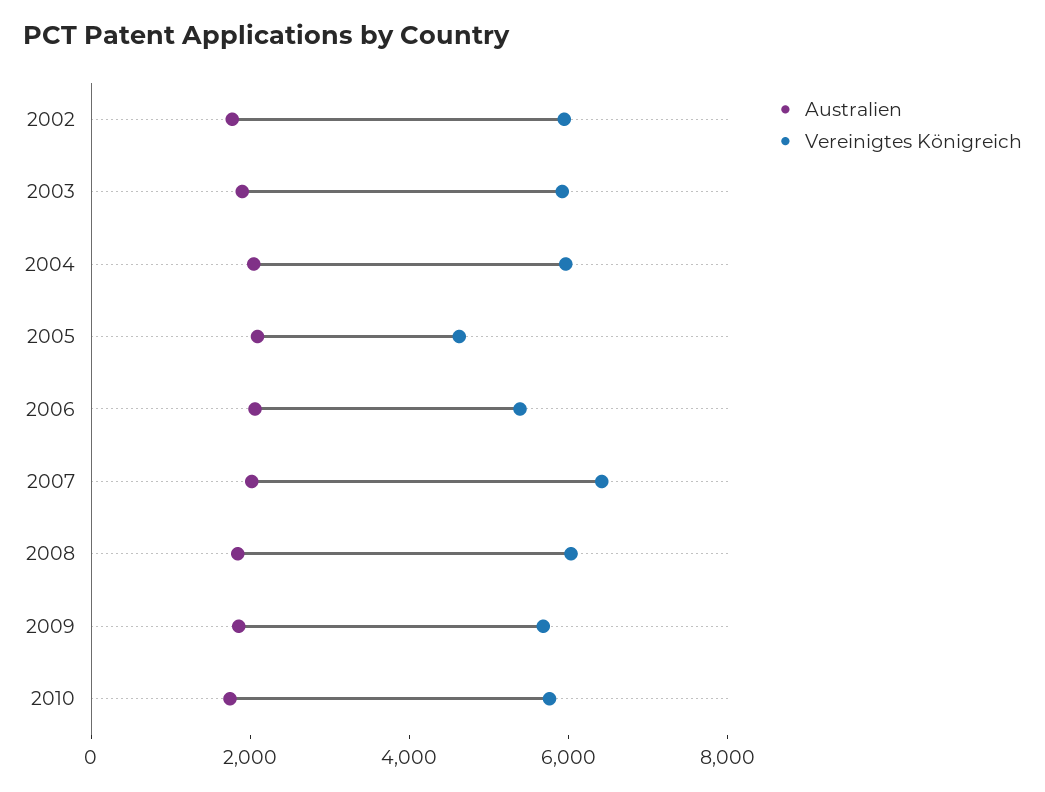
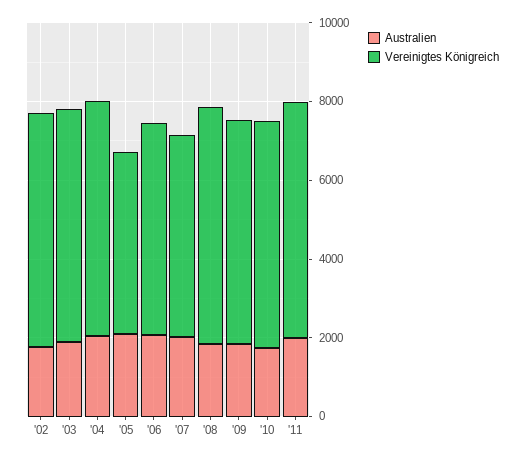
Vereinigtes Königreich, 2007: 6500 -> 5000
Australien, '11: none -> 2000
Vereinigtes Königreich, '11: none -> 6000

